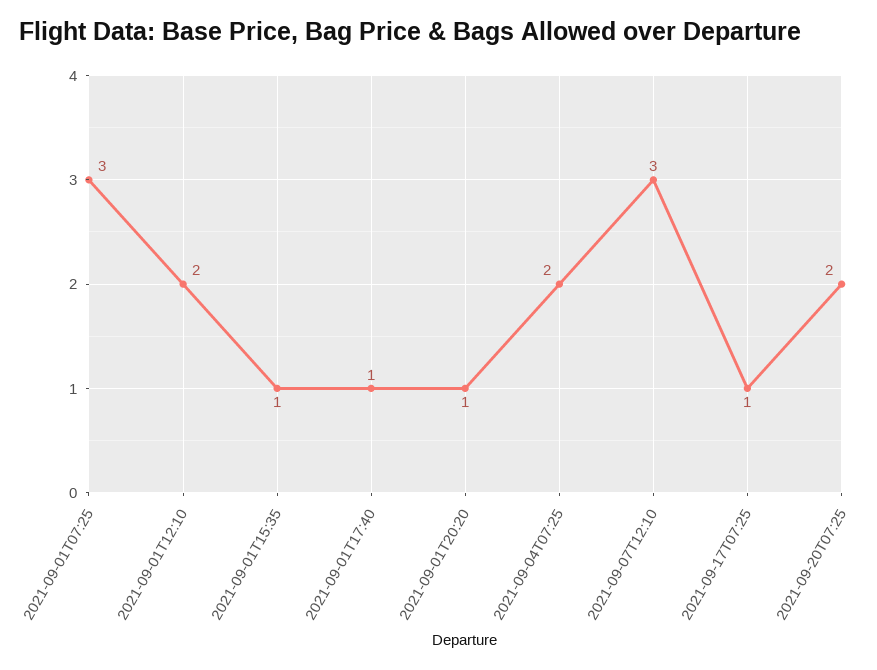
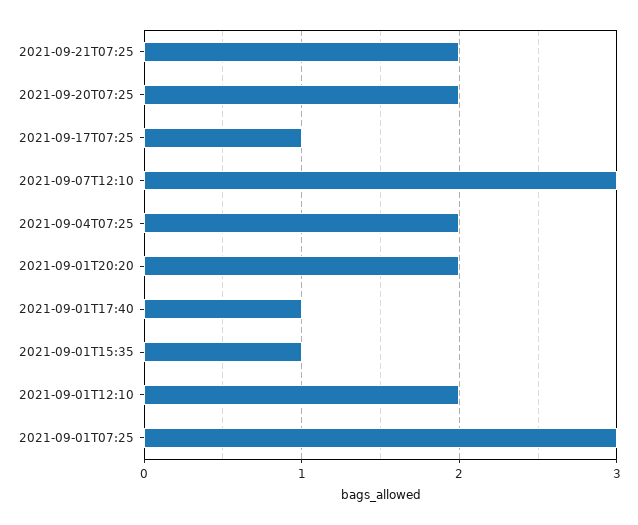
2021-09-01T20:20: 1 -> 2
2021-09-21T07:25: none -> 2

